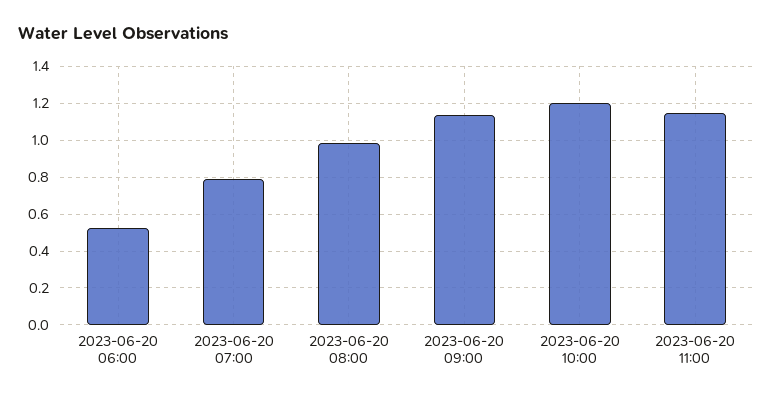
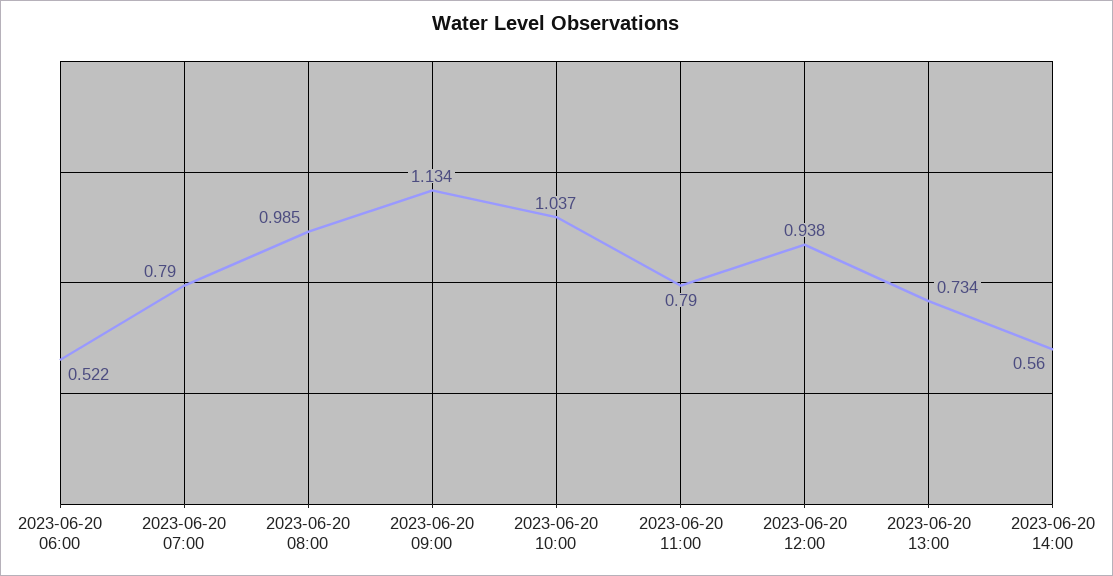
2023-06-20 10:00: 1.2 -> 1.037
2023-06-20 11:00: 1.15 -> 0.79
2023-06-20 12:00: none -> 0.938
2023-06-20 13:00: none -> 0.734
2023-06-20 14:00: none -> 0.56

